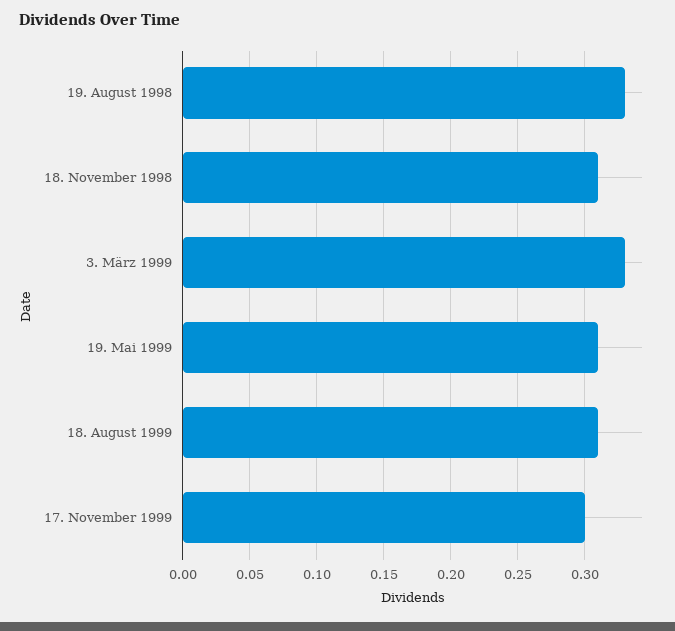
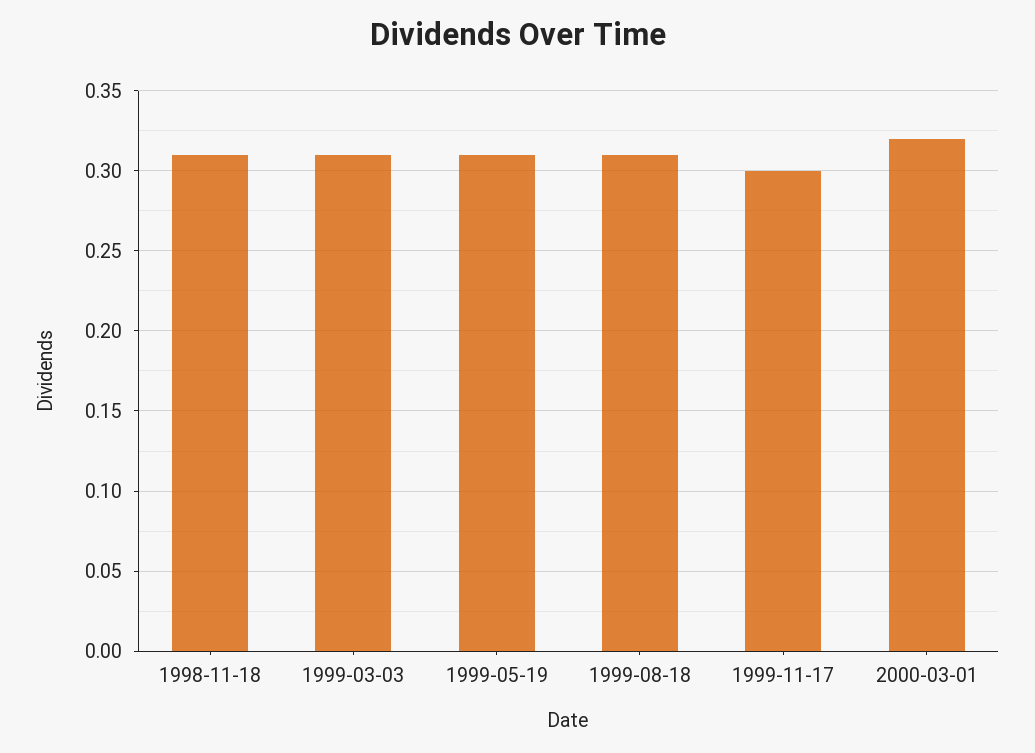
19. August 1998: 0.33 -> none
3. März 1999: 0.33 -> 0.31
2000-03-01: none -> 0.32

